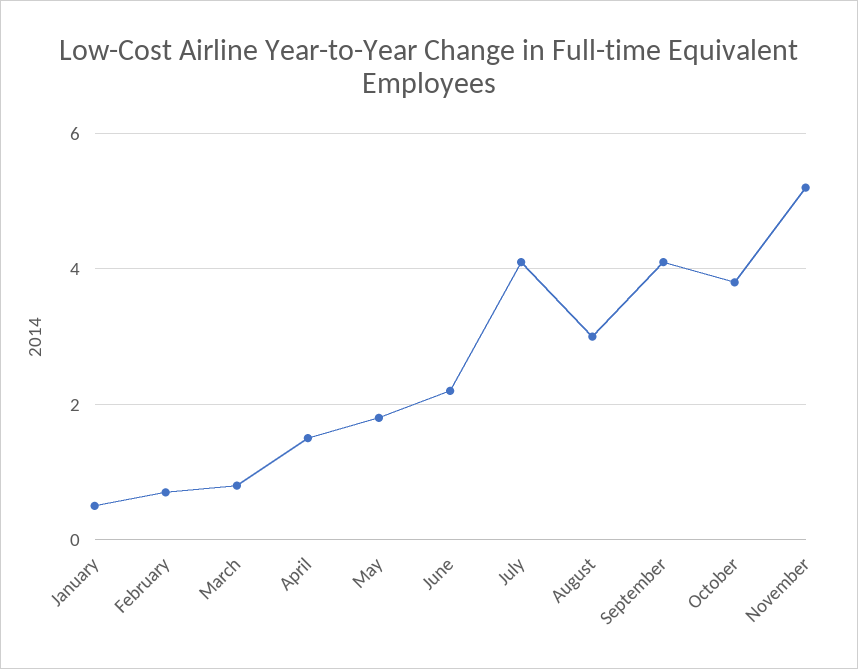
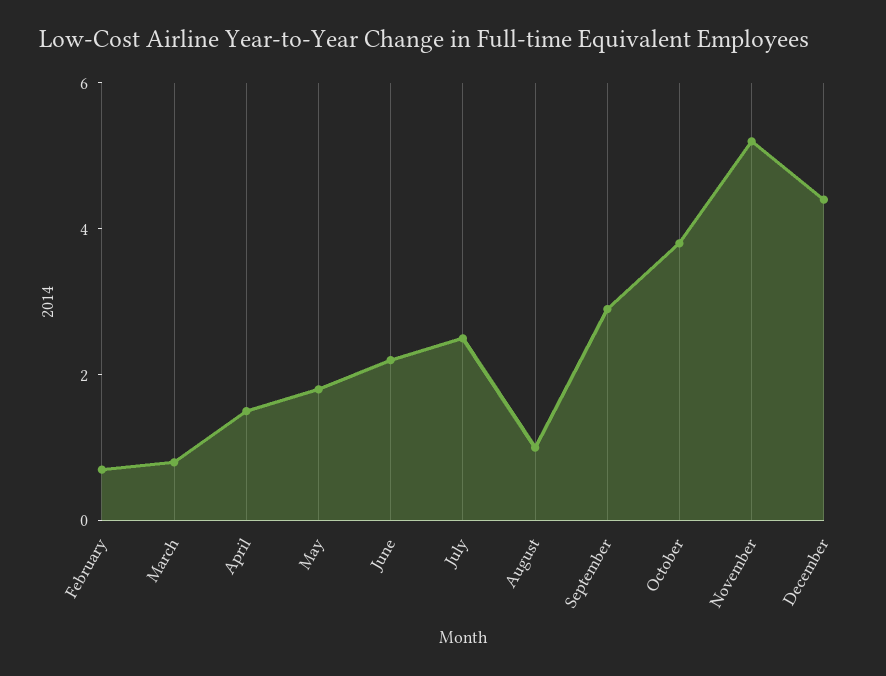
January: 0.5 -> none
July: 4 -> 2.5
August: 3 -> 1
September: 4 -> 3
December: none -> 4.5

